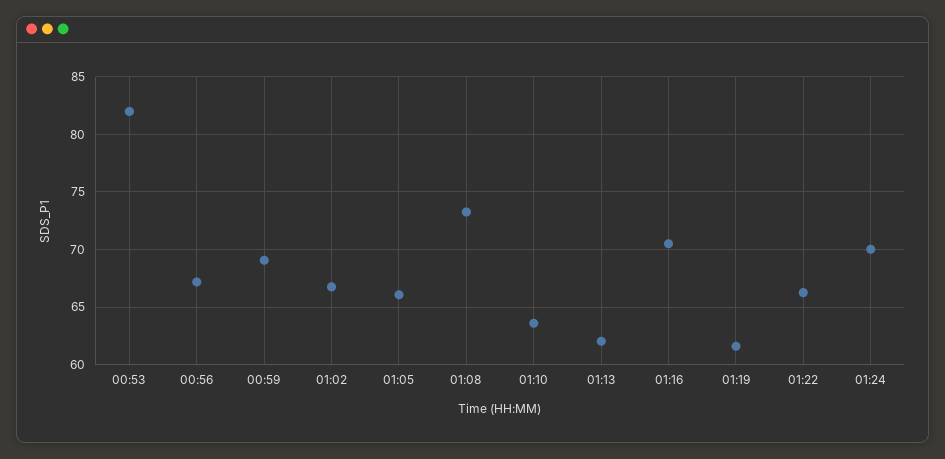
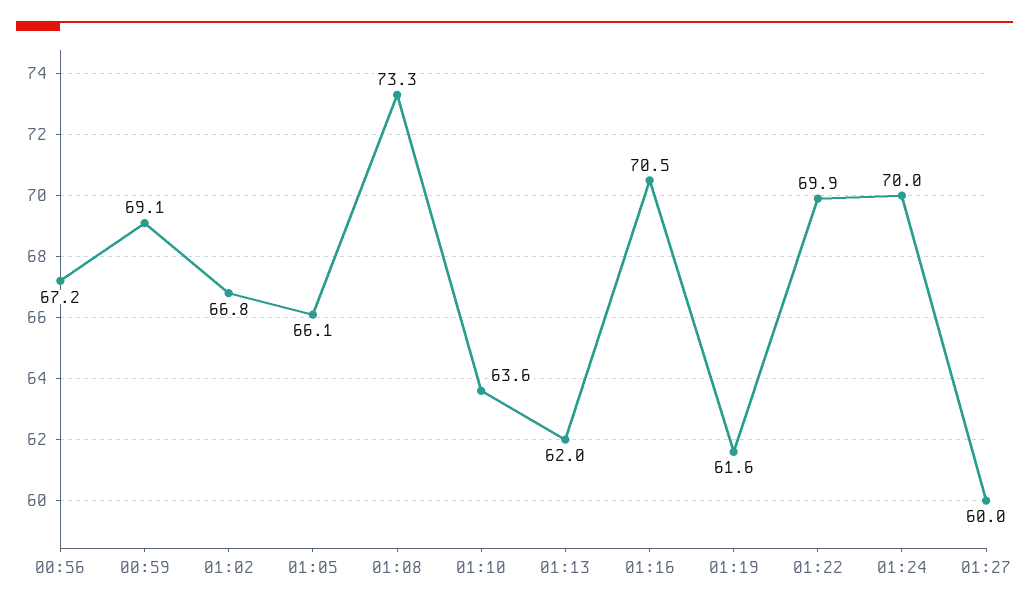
00:53: 82 -> none
01:22: 66 -> 69.9
01:27: none -> 60

